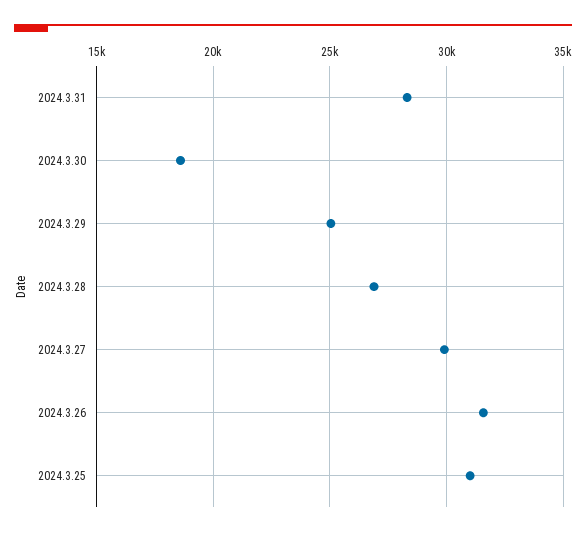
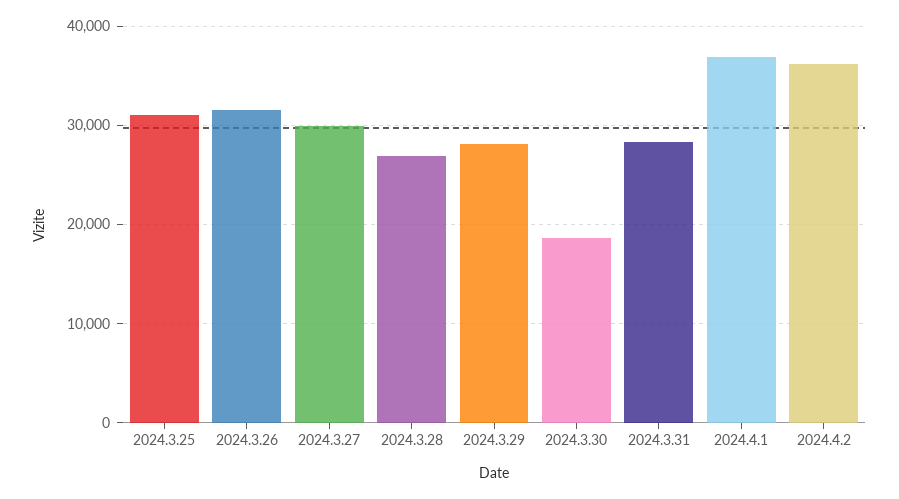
2024.3.29: 25000 -> 28000
2024.4.1: none -> 37000
2024.4.2: none -> 36000

